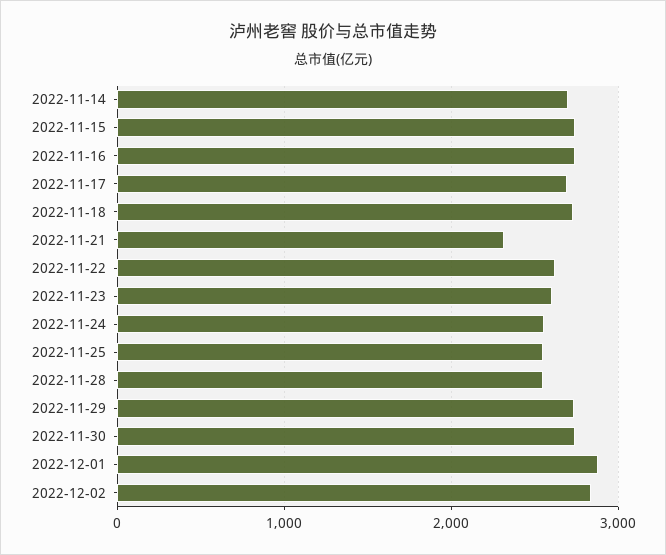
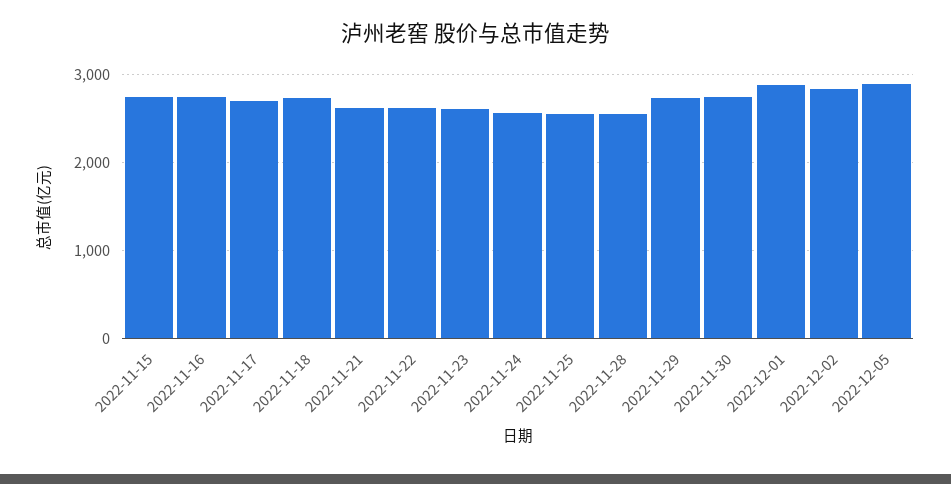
2022-11-14: 2700 -> none
2022-11-21: 2300 -> 2600
2022-12-05: none -> 2900

